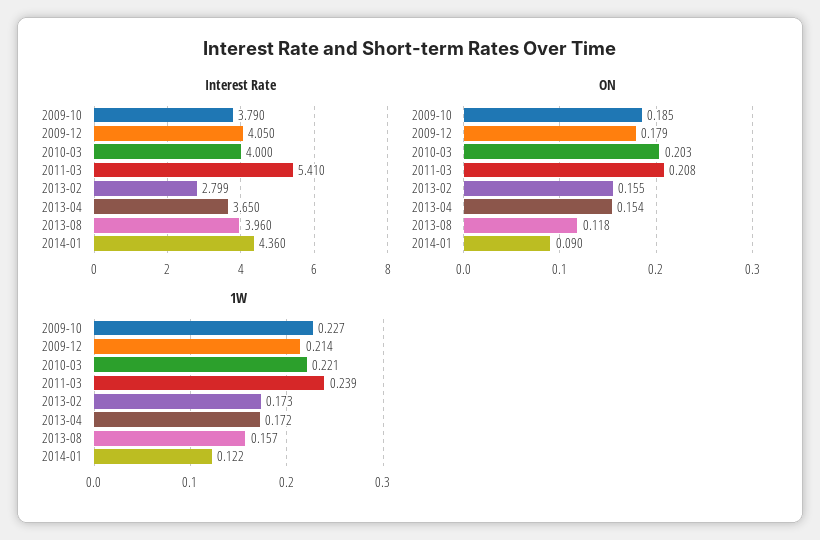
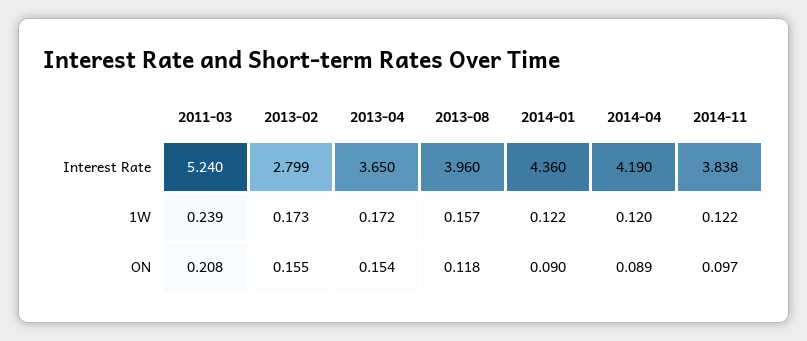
Interest Rate, 2009-10: 3.79 -> none
Interest Rate, 2009-12: 4.05 -> none
Interest Rate, 2010-03: 4 -> none
Interest Rate, 2011-03: 5.41 -> 5.24
ON, 2009-10: 0.185 -> none
ON, 2009-12: 0.179 -> none
ON, 2010-03: 0.203 -> none
1W, 2009-10: 0.227 -> none
1W, 2009-12: 0.214 -> none
1W, 2010-03: 0.221 -> none
Interest Rate, 2014-04: none -> 4.19
Interest Rate, 2014-11: none -> 3.838
1W, 2014-04: none -> 0.12
1W, 2014-11: none -> 0.122
ON, 2014-04: none -> 0.089
ON, 2014-11: none -> 0.097

